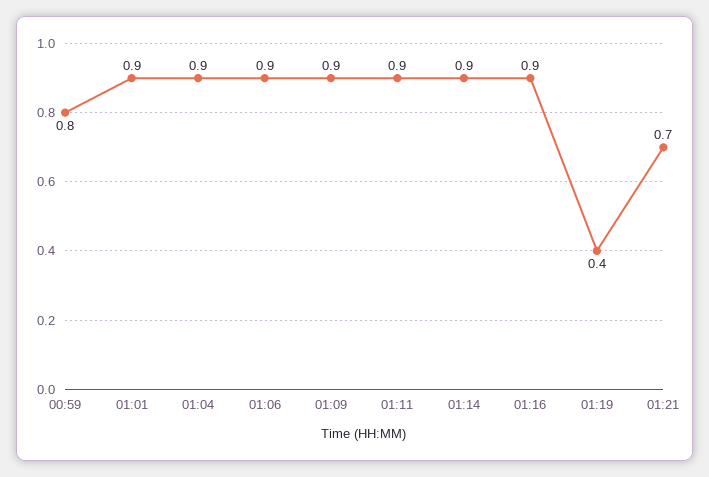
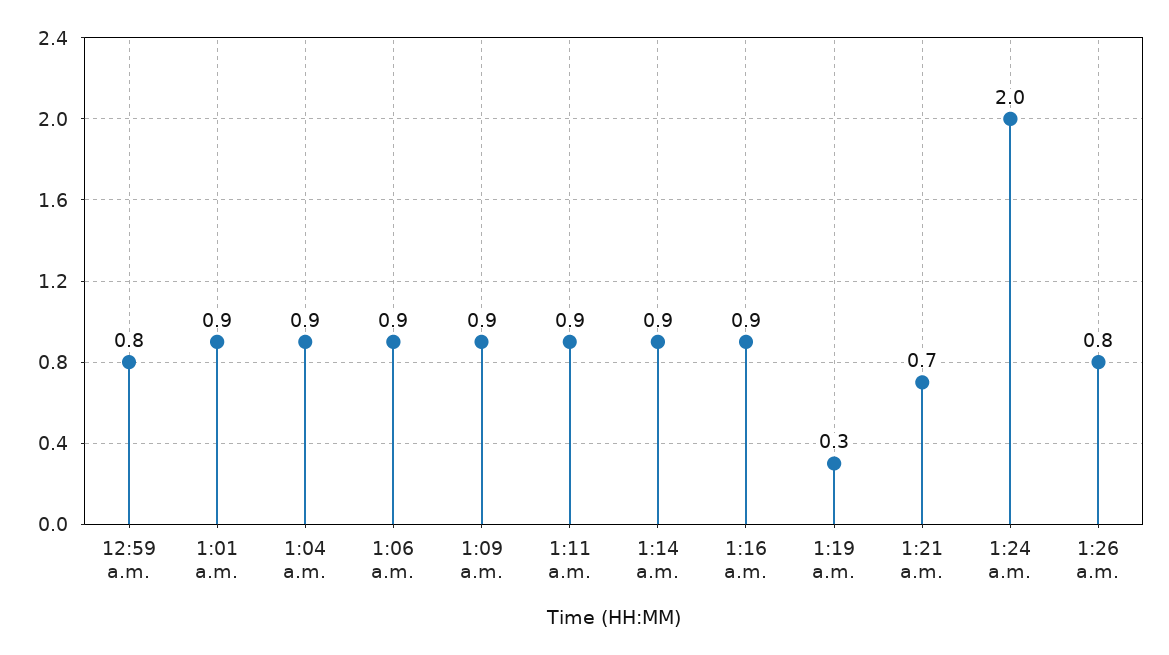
01:19: 0.4 -> 0.3
1:24 a.m.: none -> 2
1:26 a.m.: none -> 0.8

